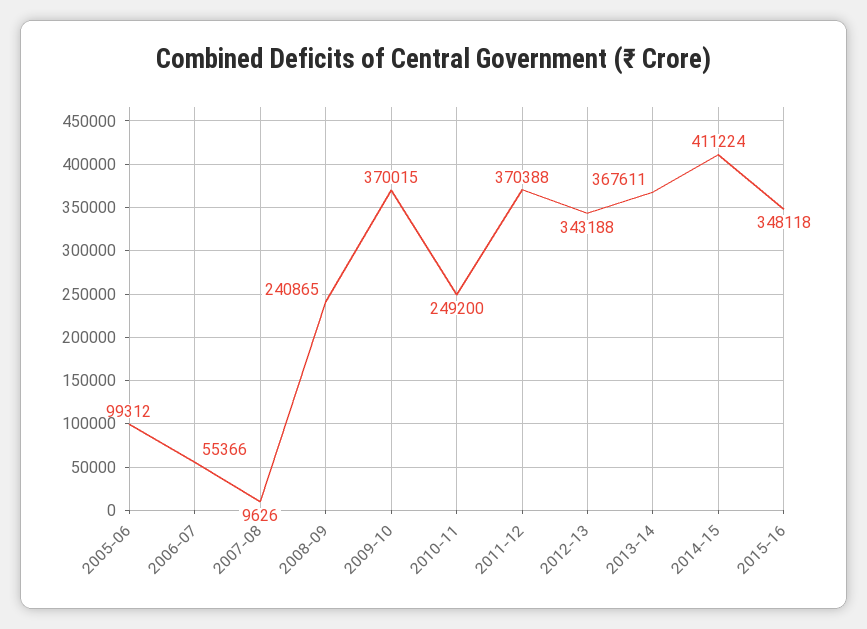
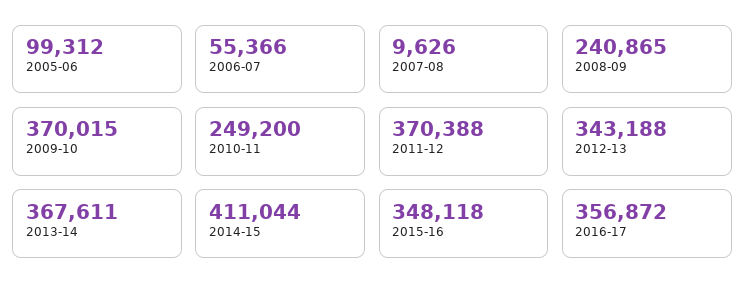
2014-15: 411224 -> 411044
2016-17: none -> 356872

